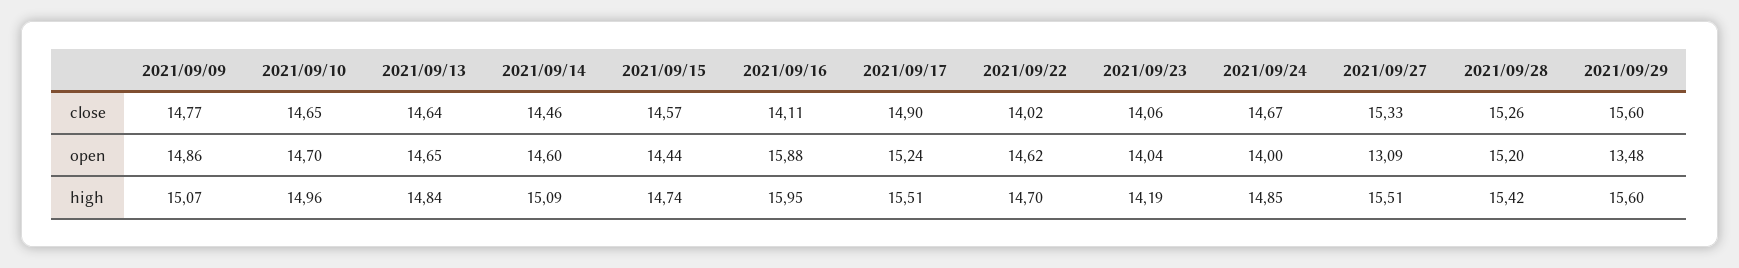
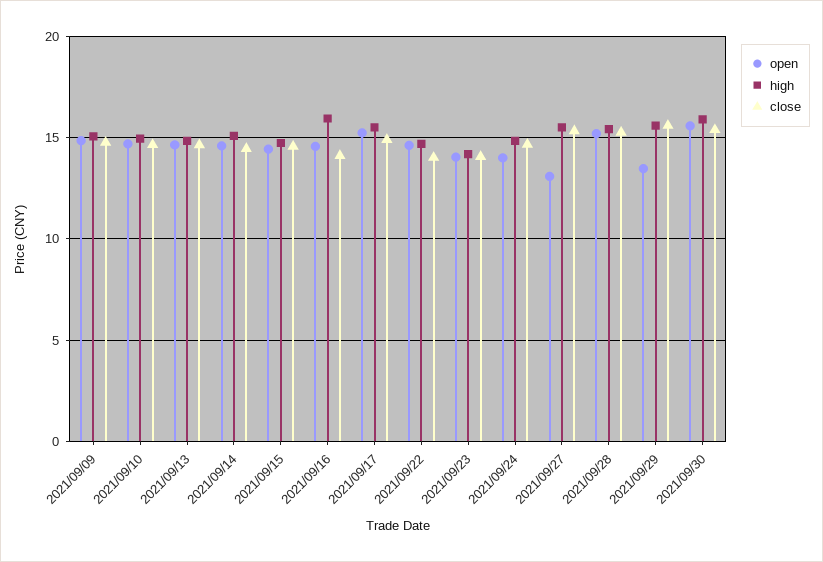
open, 2021/09/16: 15.88 -> 14.5
open, 2021/09/30: none -> 15.5
high, 2021/09/30: none -> 16
close, 2021/09/30: none -> 15.5

